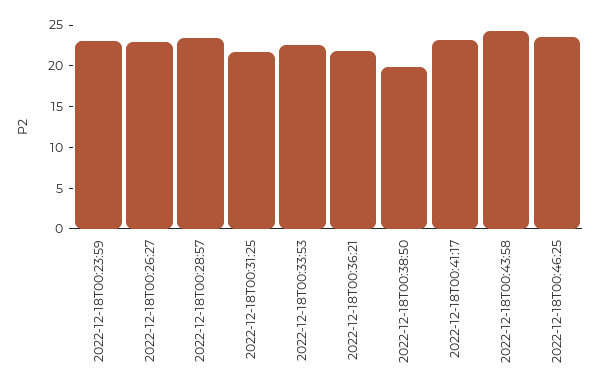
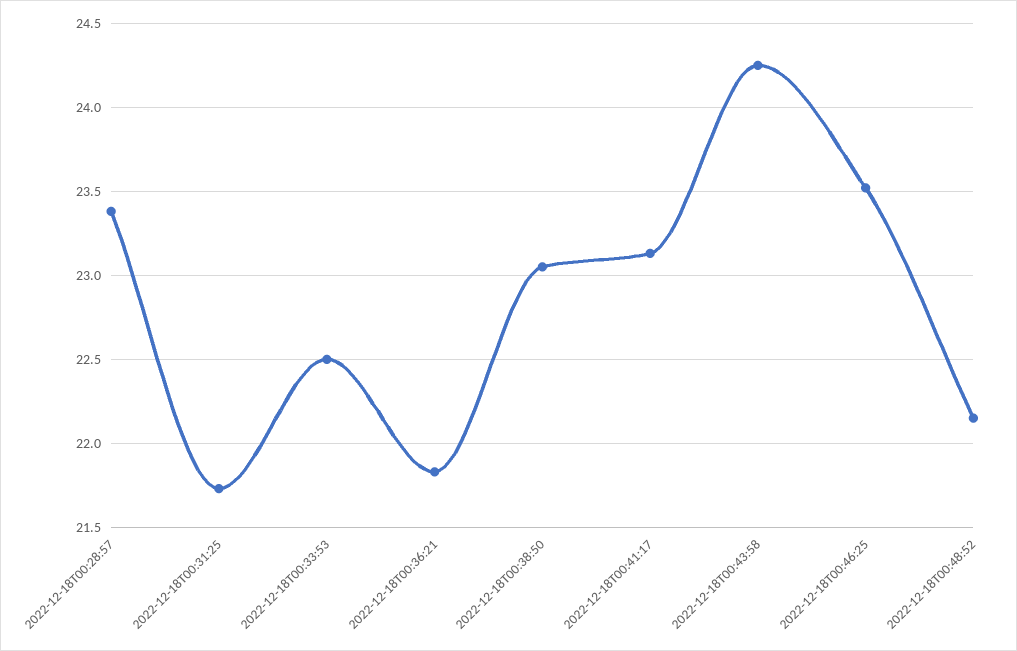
2022-12-18T00:23:59: 23 -> none
2022-12-18T00:26:27: 23 -> none
2022-12-18T00:38:50: 20 -> 23.05
2022-12-18T00:48:52: none -> 22.15

